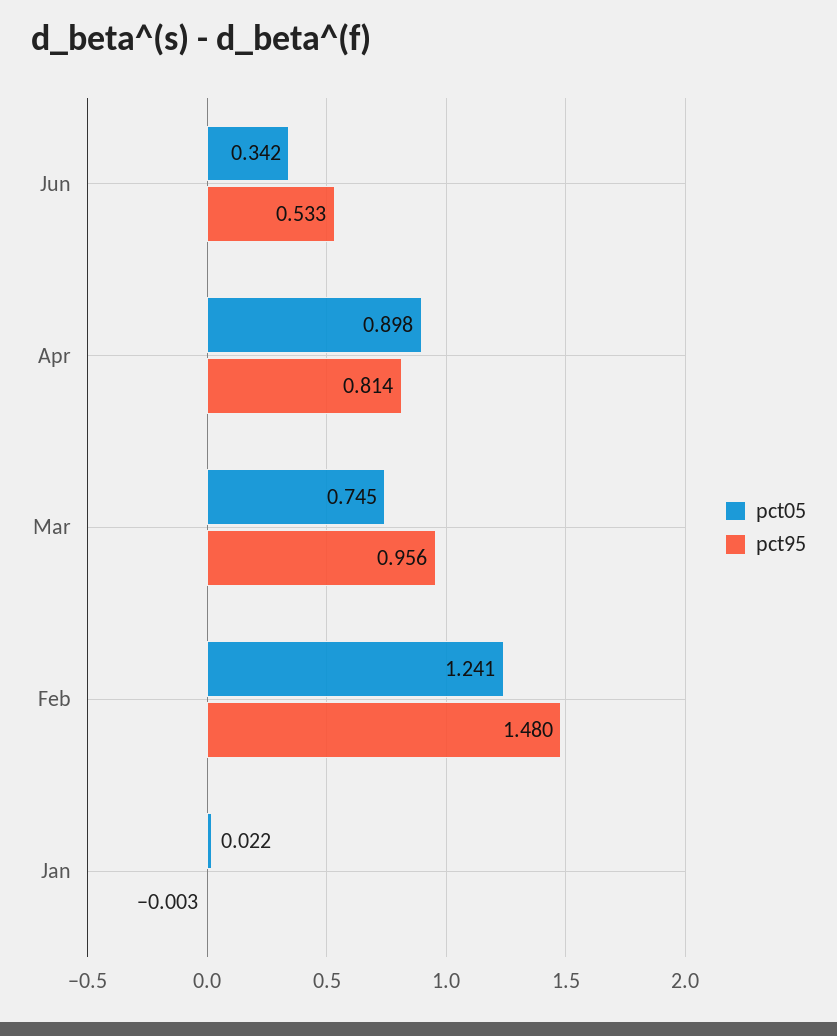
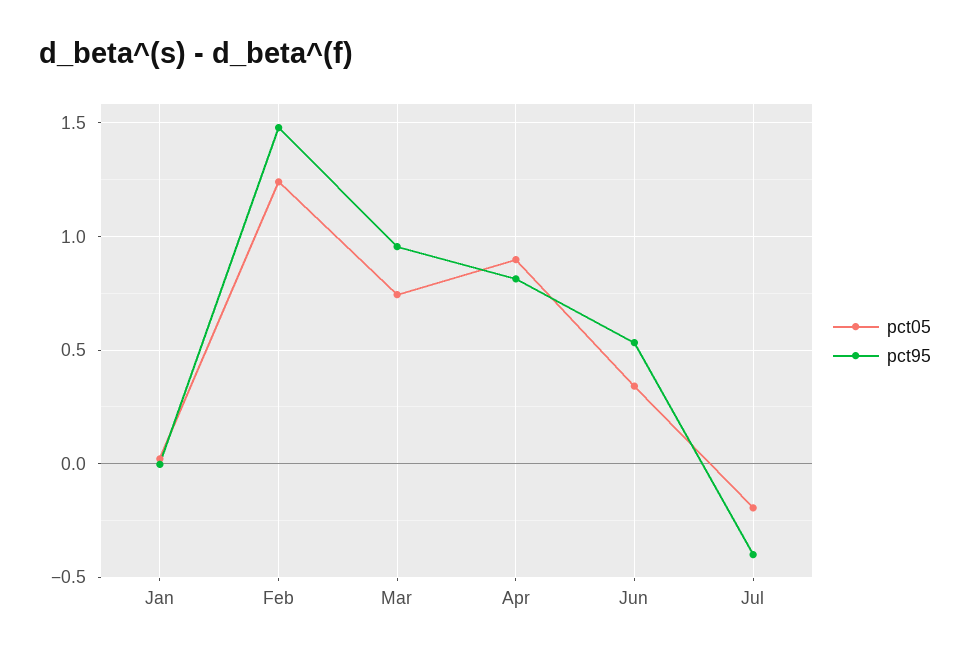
pct05, Jul: none -> -0.2
pct95, Jul: none -> -0.4

